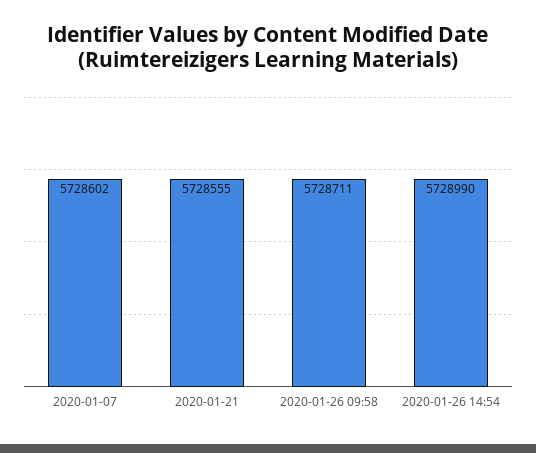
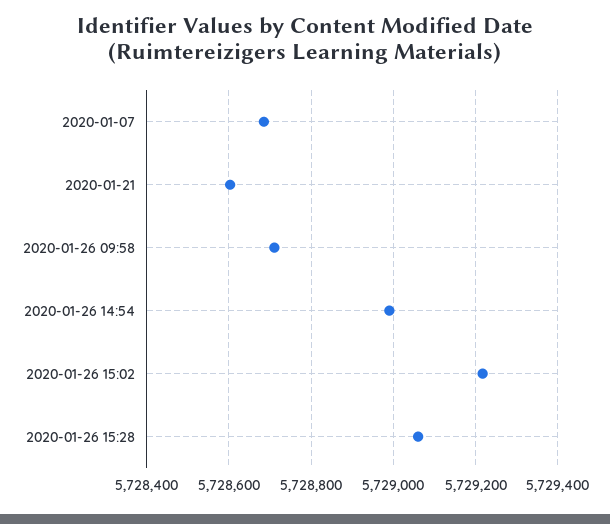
2020-01-07: 5728602 -> 5728680
2020-01-21: 5728555 -> 5728600
2020-01-26 15:02: none -> 5729220
2020-01-26 15:28: none -> 5729060

